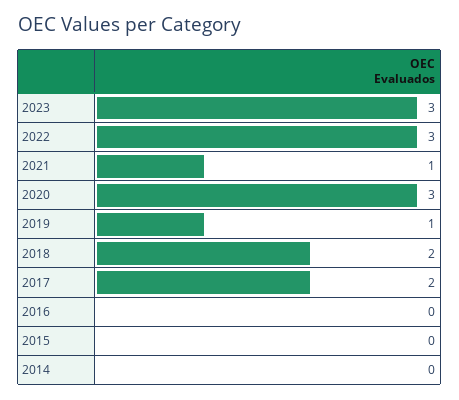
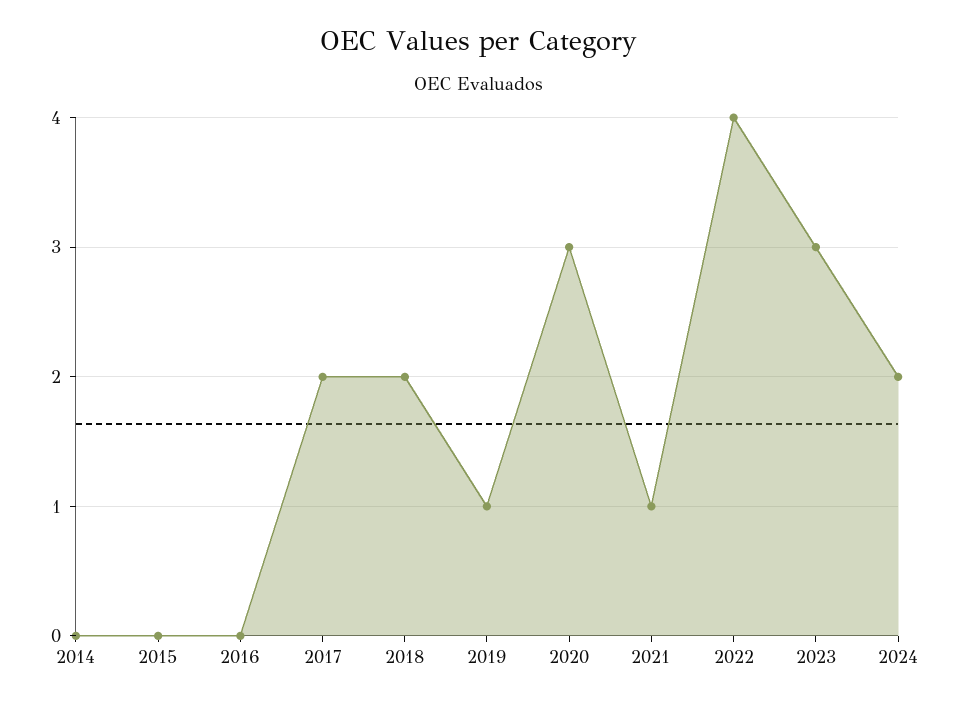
2022: 3 -> 4
2024: none -> 2

